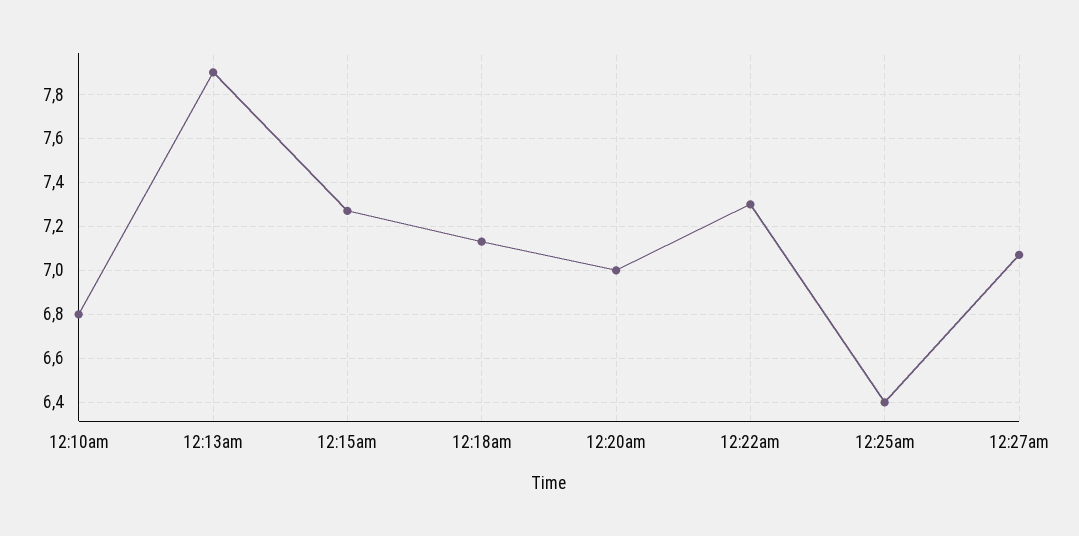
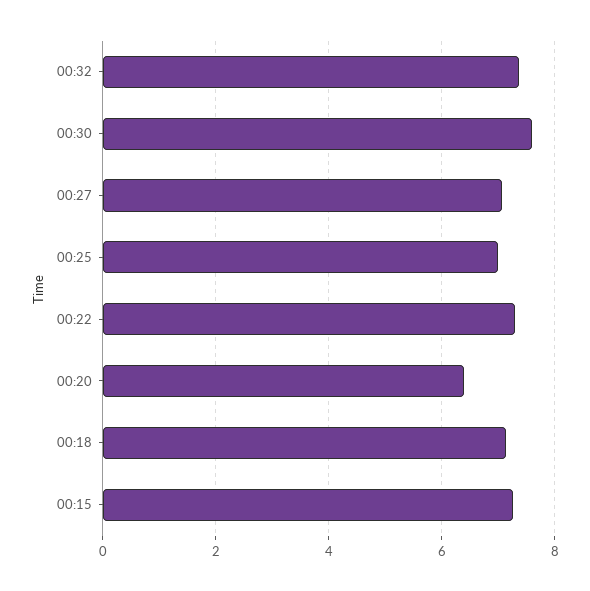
12:10am: 6.8 -> none
12:13am: 7.9 -> none
12:20am: 7 -> 6.4
12:25am: 6.4 -> 7
00:32: none -> 7.4
00:30: none -> 7.6

